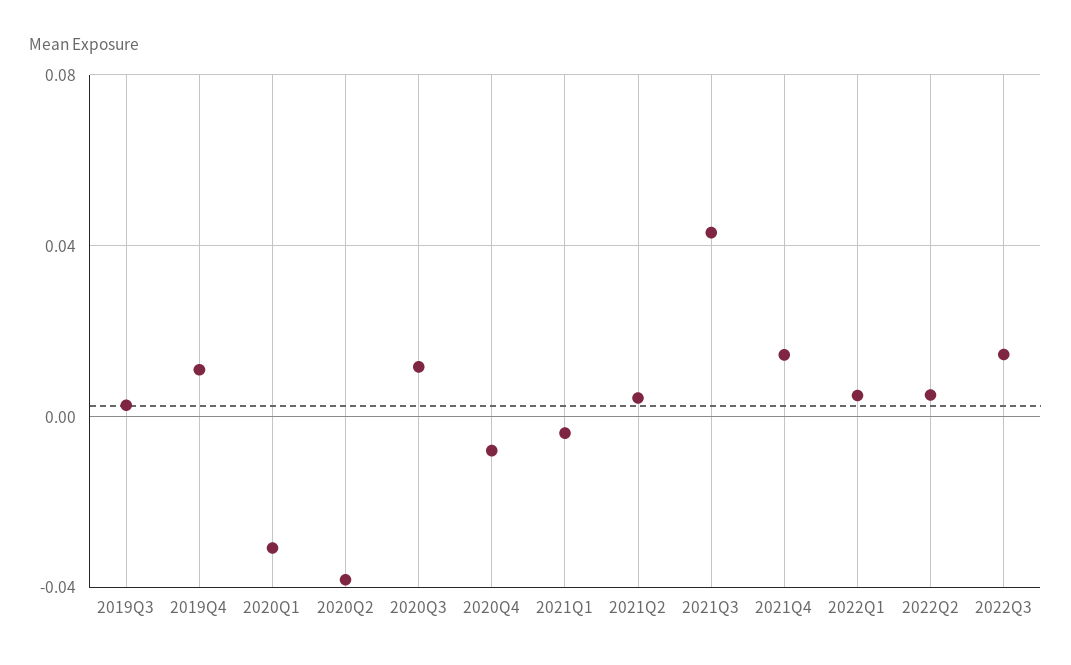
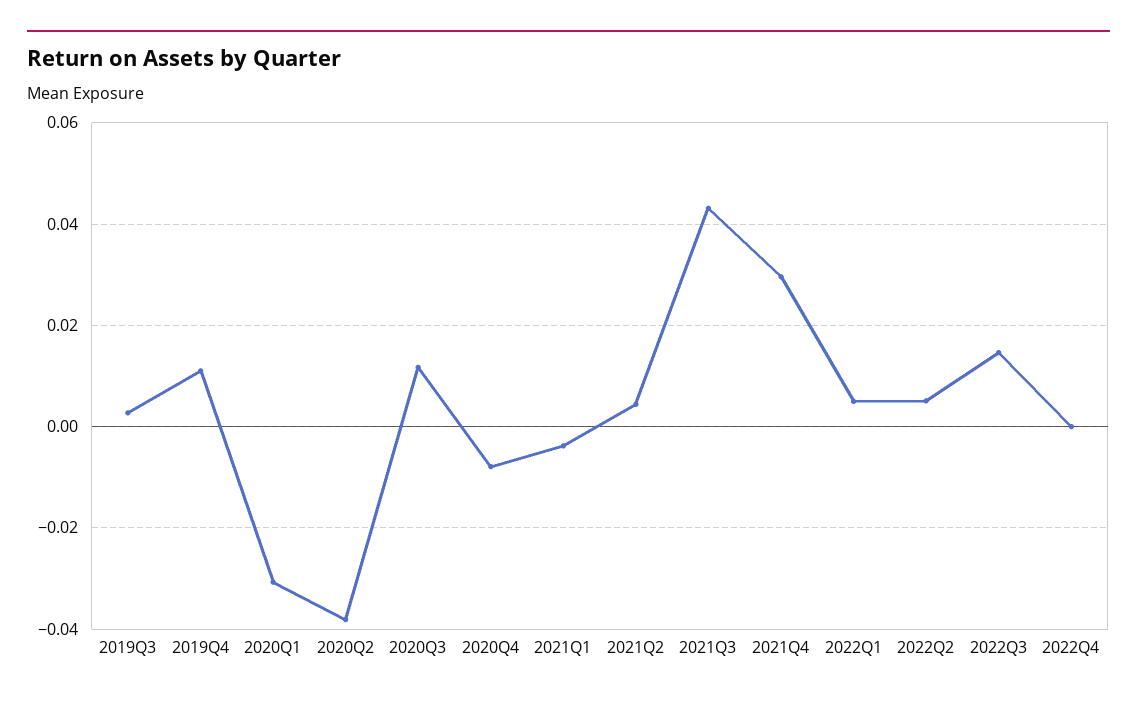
2021Q4: 0.015 -> 0.03
2022Q4: none -> 0

